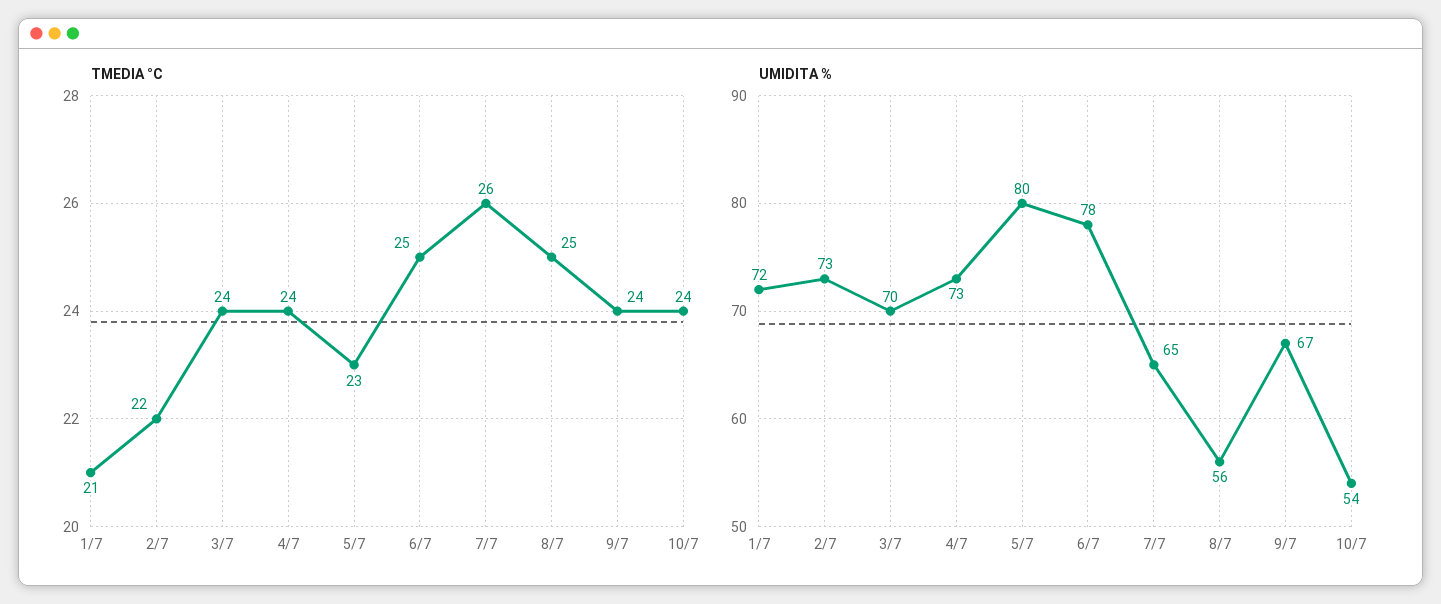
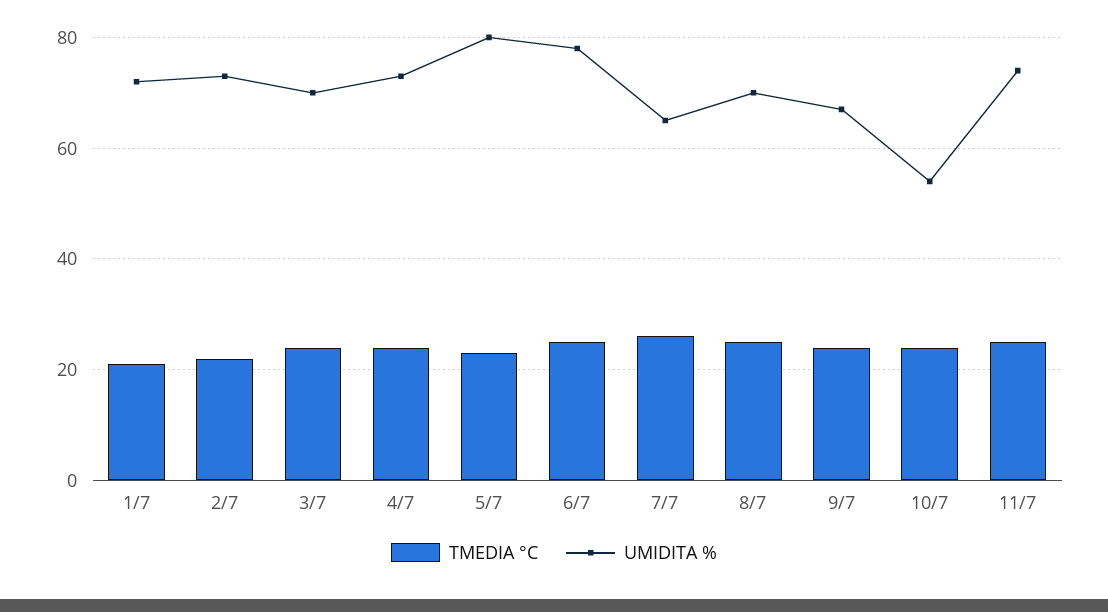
UMIDITA %, 8/7: 56 -> 70
TMEDIA °C, 11/7: none -> 25
UMIDITA %, 11/7: none -> 75

